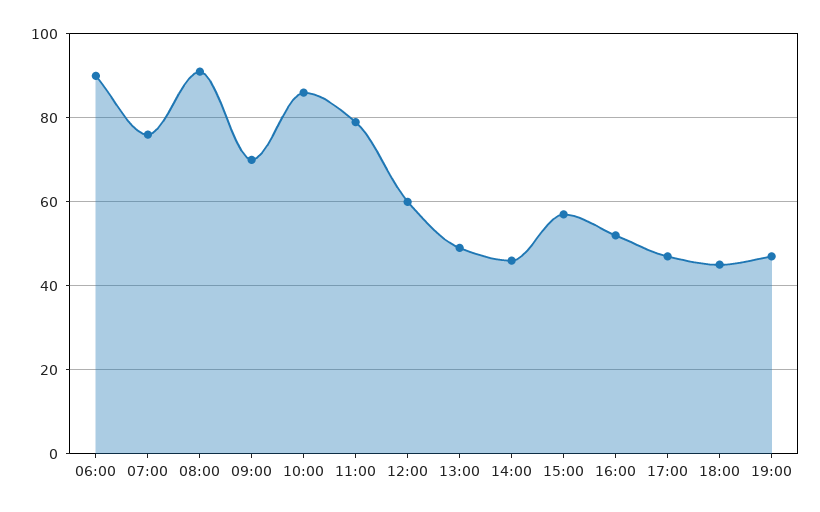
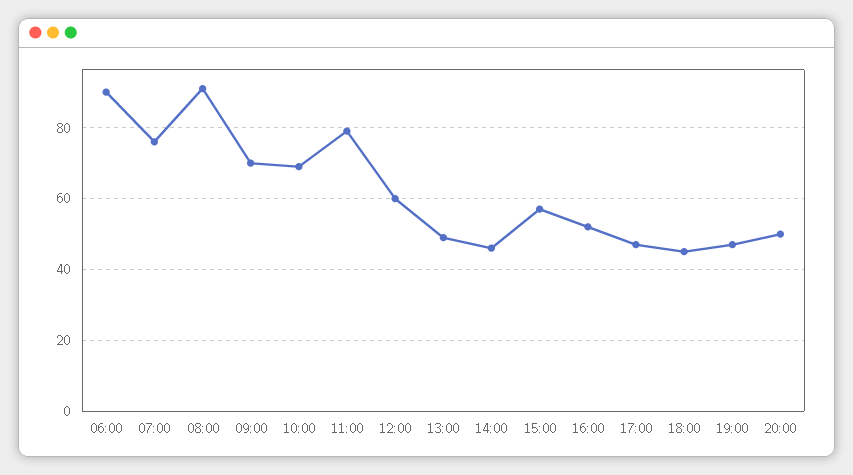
10:00: 85 -> 70
20:00: none -> 50

